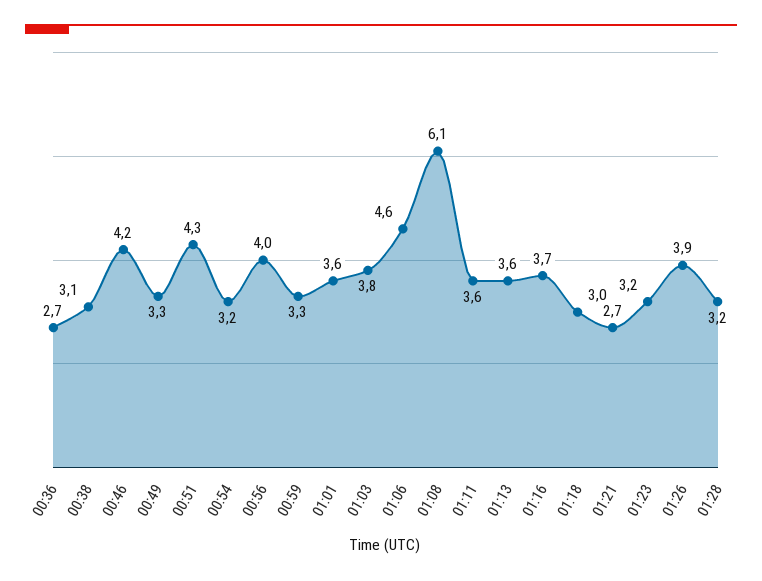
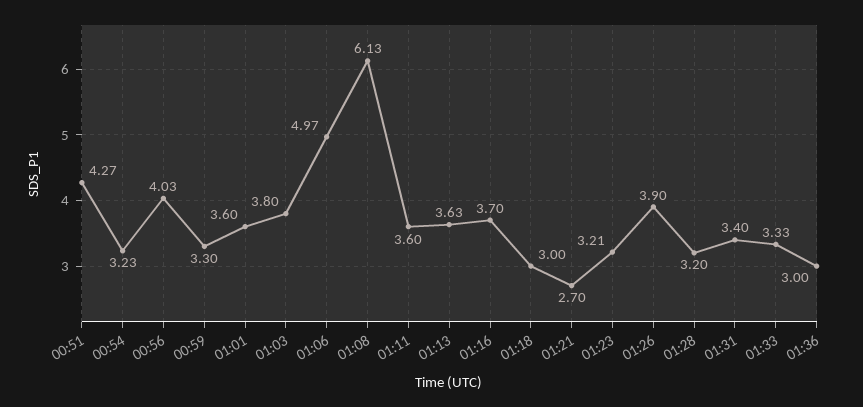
00:36: 2.7 -> none
00:38: 3.1 -> none
00:46: 4.2 -> none
00:49: 3.3 -> none
01:06: 4.6 -> 4.97
01:31: none -> 3.4
01:33: none -> 3.33
01:36: none -> 3

